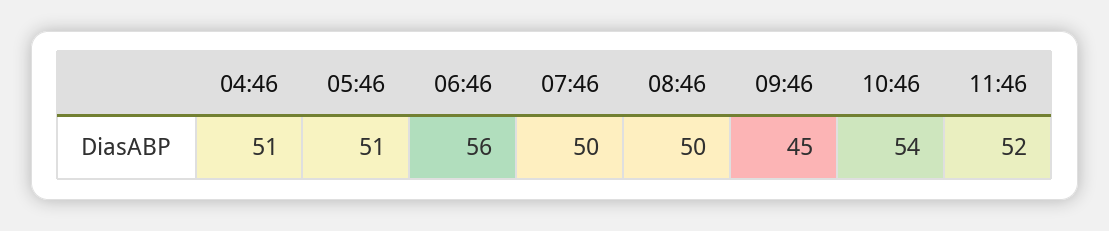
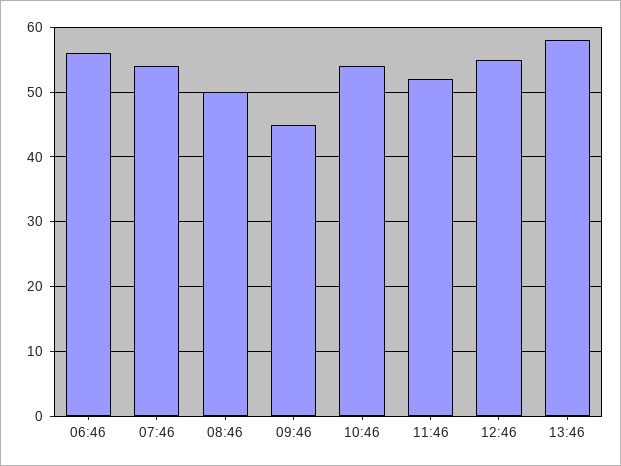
04:46: 51 -> none
05:46: 51 -> none
07:46: 50 -> 54
12:46: none -> 55
13:46: none -> 58

